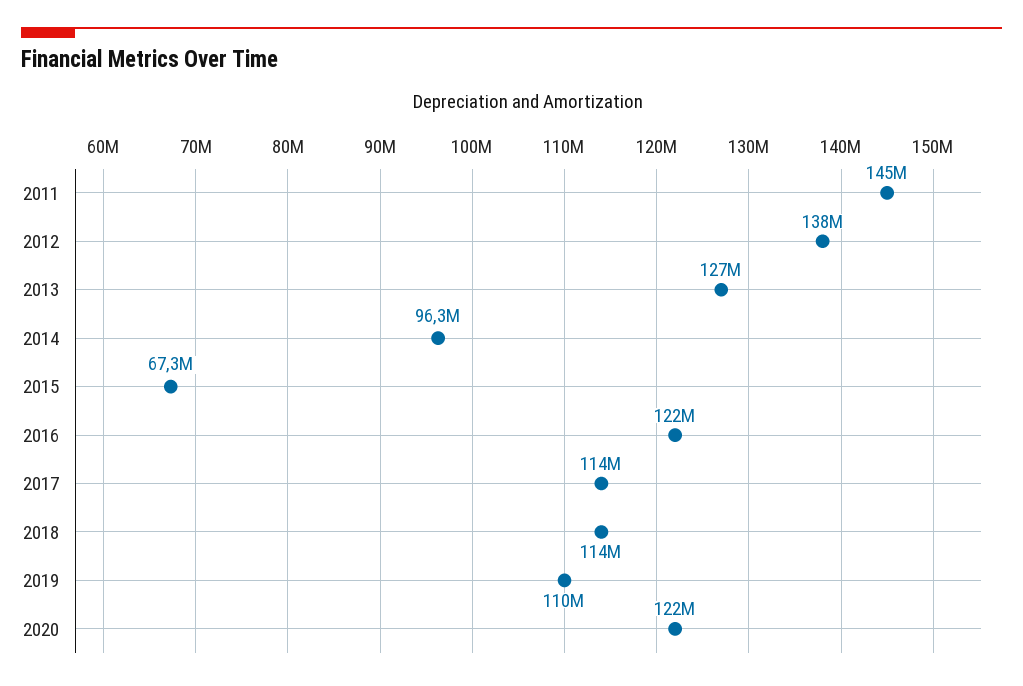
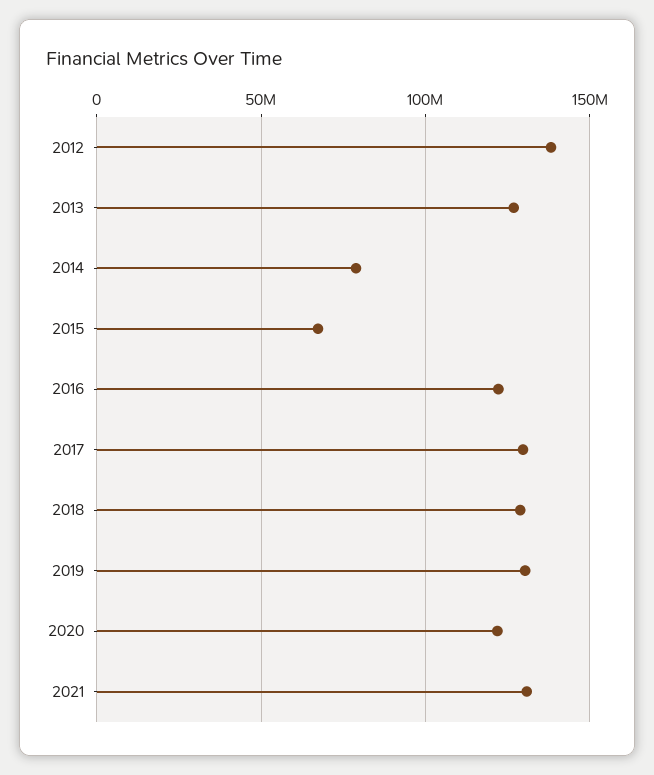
2011: 145000000 -> none
2014: 96300000 -> 80000000
2017: 114000000 -> 130000000
2018: 114000000 -> 130000000
2019: 110000000 -> 130000000
2021: none -> 130000000

